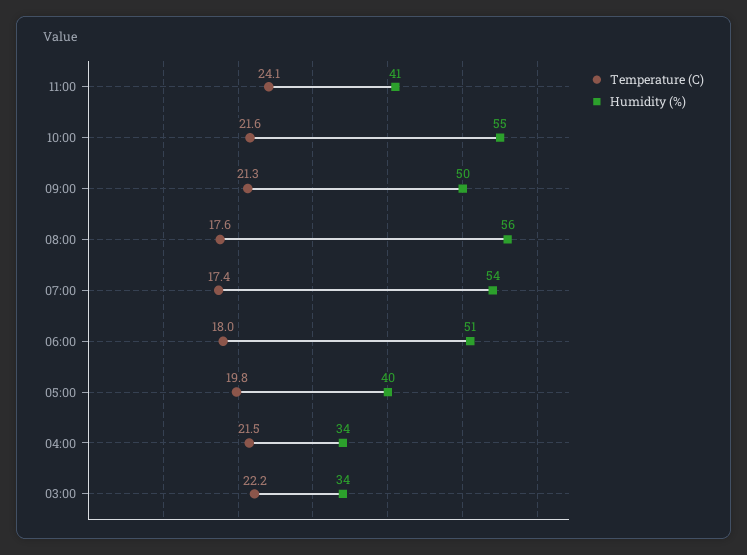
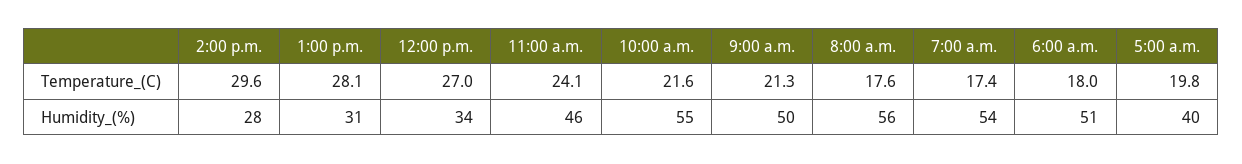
Humidity (%), 11:00: 41 -> 46
Temperature (C), 04:00: 21.5 -> none
Humidity (%), 04:00: 34 -> none
Temperature (C), 03:00: 22.2 -> none
Humidity (%), 03:00: 34 -> none
Temperature (C), 2:00 p.m.: none -> 29.6
Temperature (C), 1:00 p.m.: none -> 28.1
Temperature (C), 12:00 p.m.: none -> 27
Humidity (%), 2:00 p.m.: none -> 28
Humidity (%), 1:00 p.m.: none -> 31
Humidity (%), 12:00 p.m.: none -> 34

